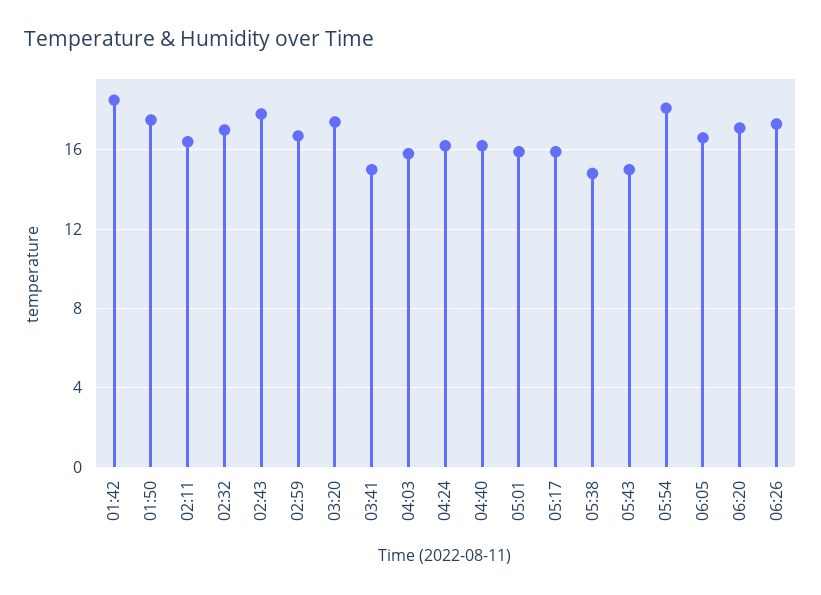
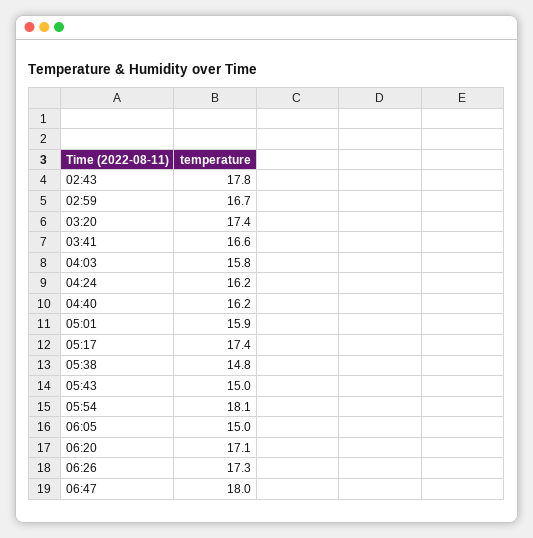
01:42: 18.5 -> none
01:50: 17.5 -> none
02:11: 16.5 -> none
02:32: 17 -> none
03:41: 15 -> 16.6
05:17: 16 -> 17.4
06:05: 16.5 -> 15
06:47: none -> 18

